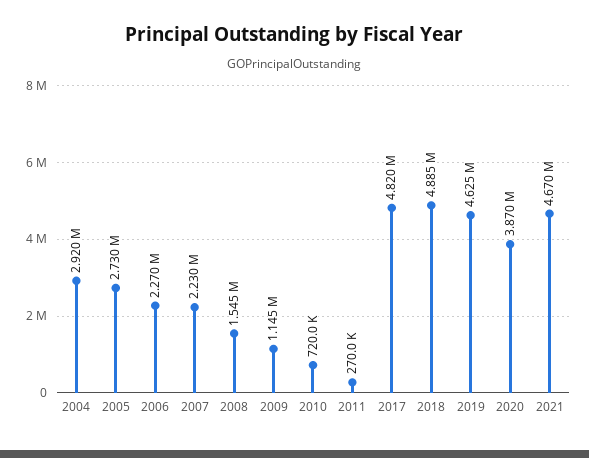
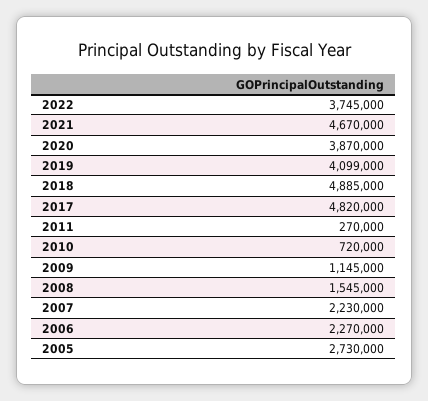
2004: 2920000 -> none
2019: 4625000 -> 4099000
2022: none -> 3745000

